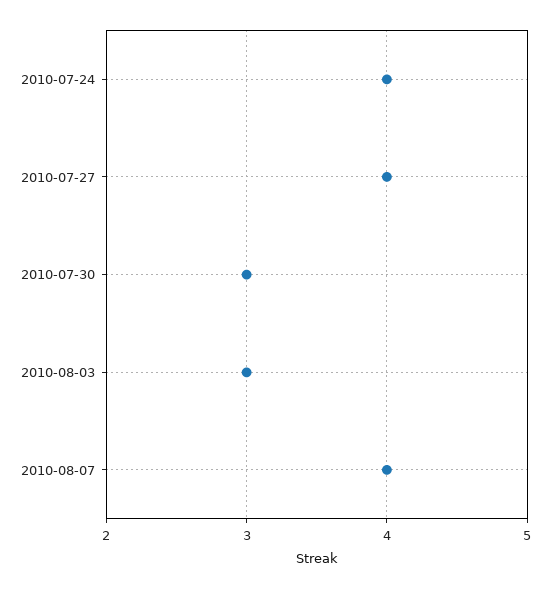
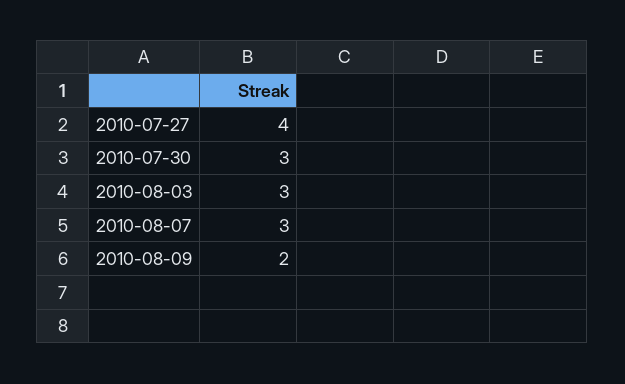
2010-07-24: 4 -> none
2010-08-07: 4 -> 3
2010-08-09: none -> 2

